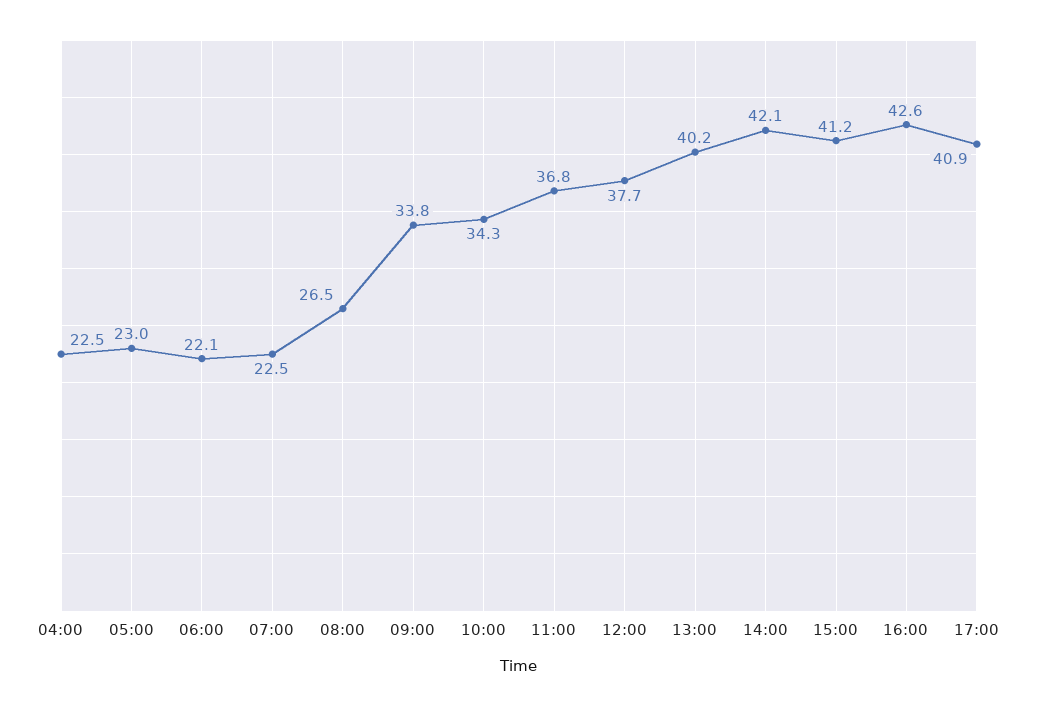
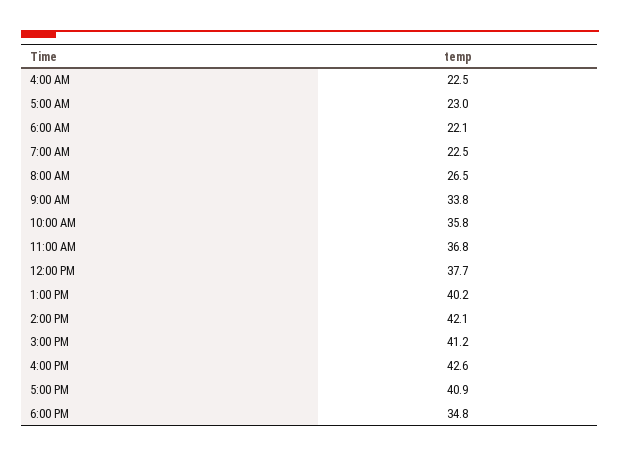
10:00: 34.3 -> 35.8
6:00 PM: none -> 34.8

